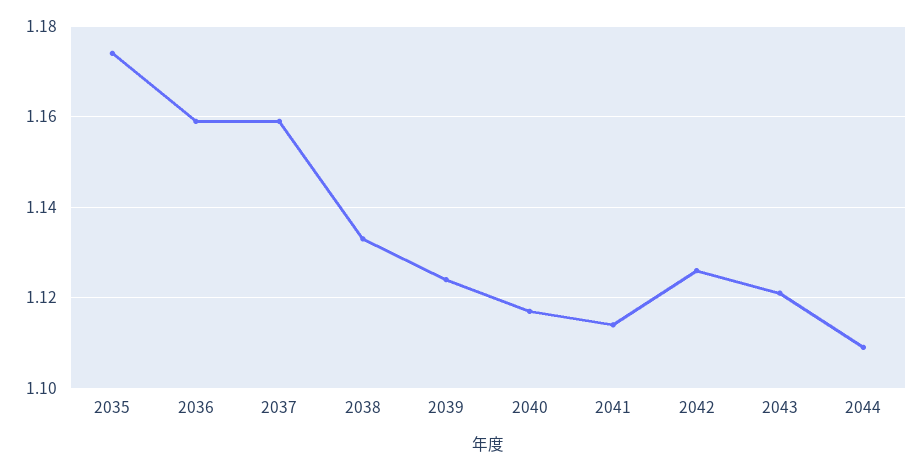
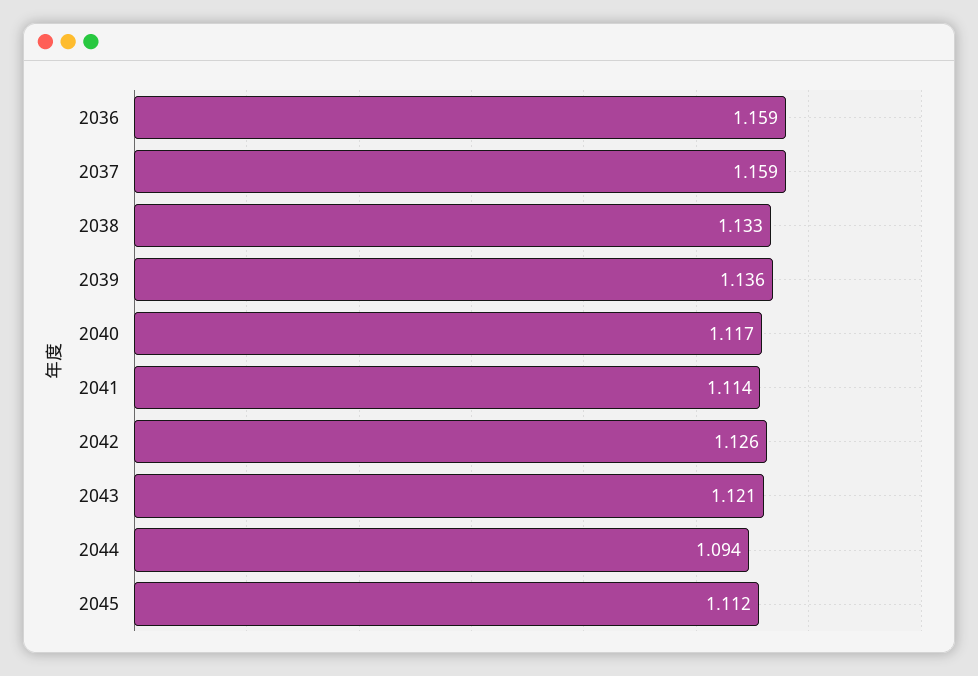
2035: 1.175 -> none
2039: 1.125 -> 1.136
2044: 1.11 -> 1.094
2045: none -> 1.112

